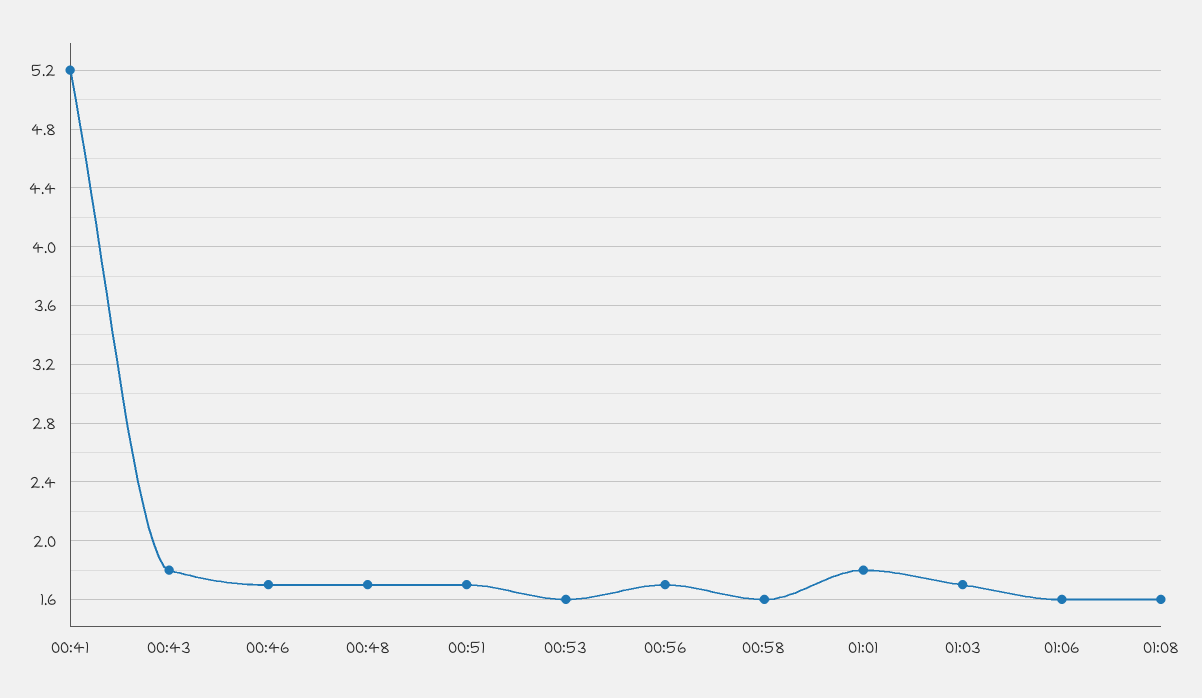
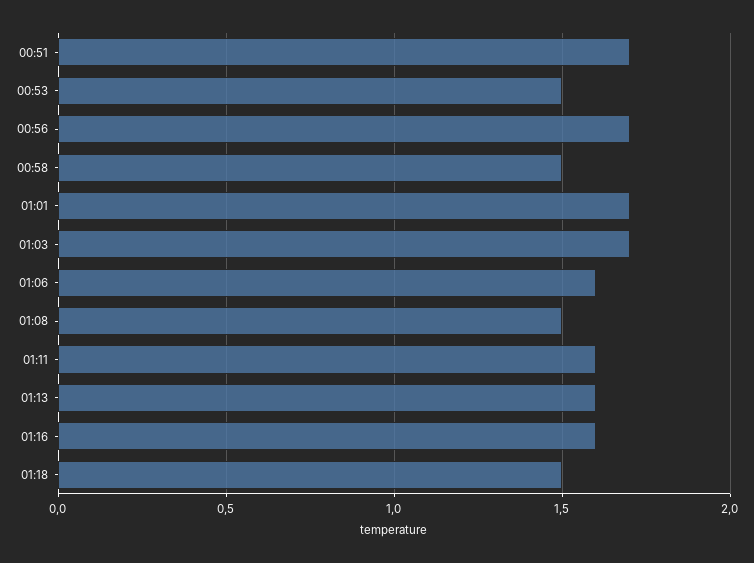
00:41: 5.2 -> none
00:43: 1.8 -> none
00:46: 1.7 -> none
00:48: 1.7 -> none
00:53: 1.6 -> 1.5
00:58: 1.6 -> 1.5
01:01: 1.8 -> 1.7
01:08: 1.6 -> 1.5
01:11: none -> 1.6
01:13: none -> 1.6
01:16: none -> 1.6
01:18: none -> 1.5

